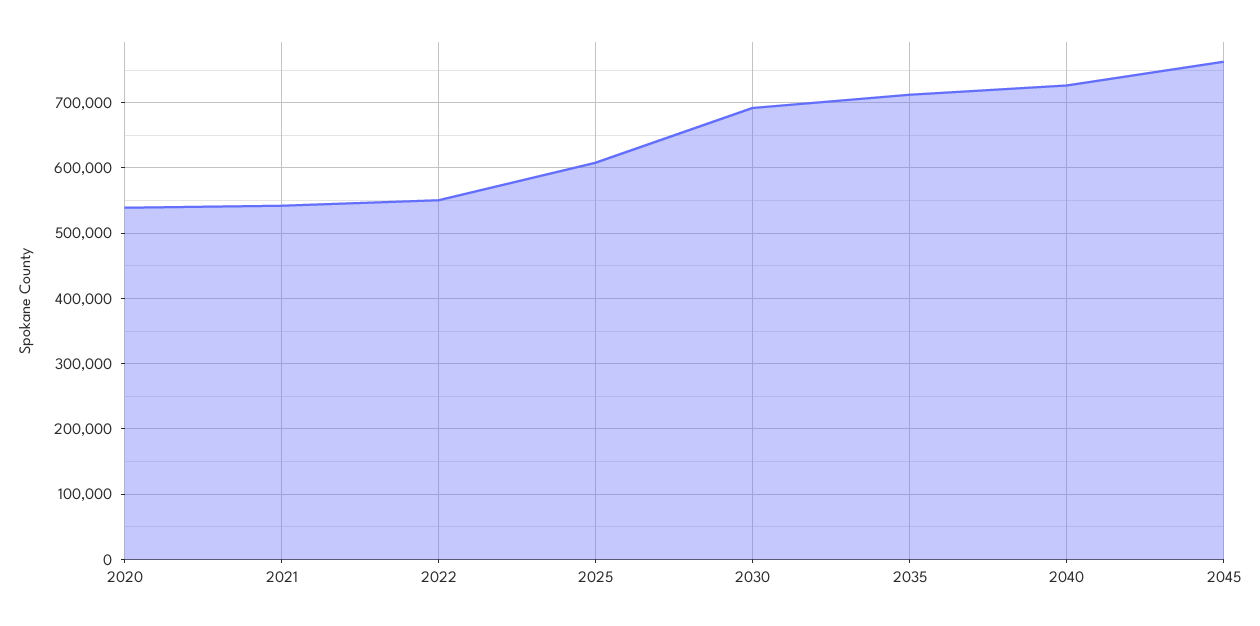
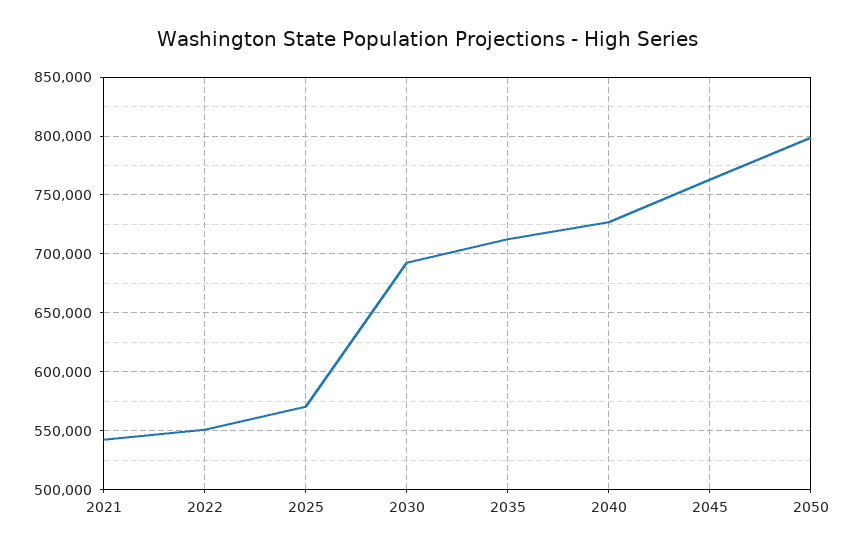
2020: 540000 -> none
2025: 610000 -> 570000
2050: none -> 800000

